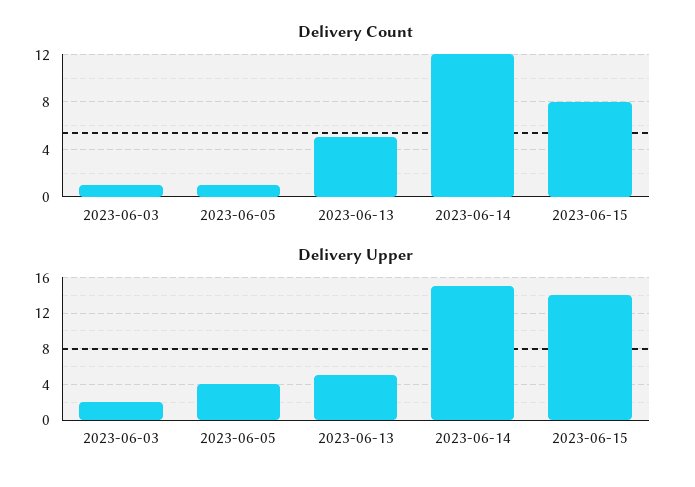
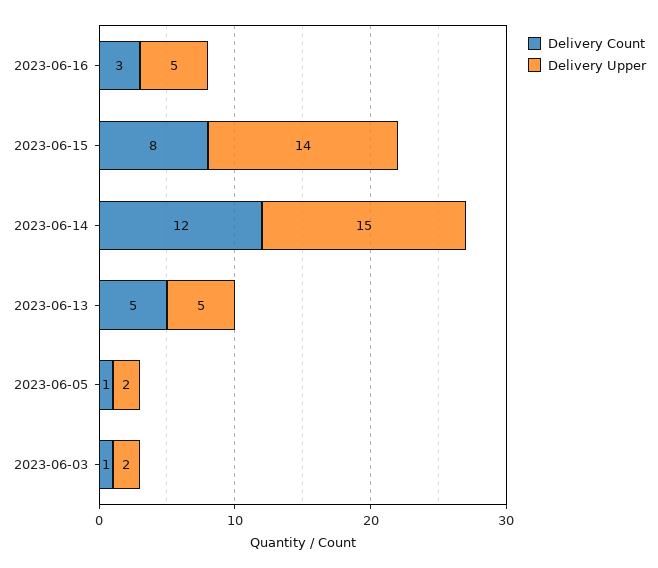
Delivery Upper, 2023-06-05: 4 -> 2
Delivery Count, 2023-06-16: none -> 3
Delivery Upper, 2023-06-16: none -> 5

